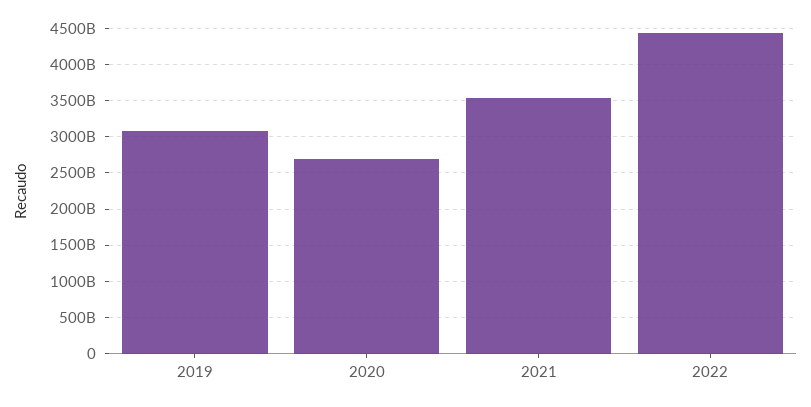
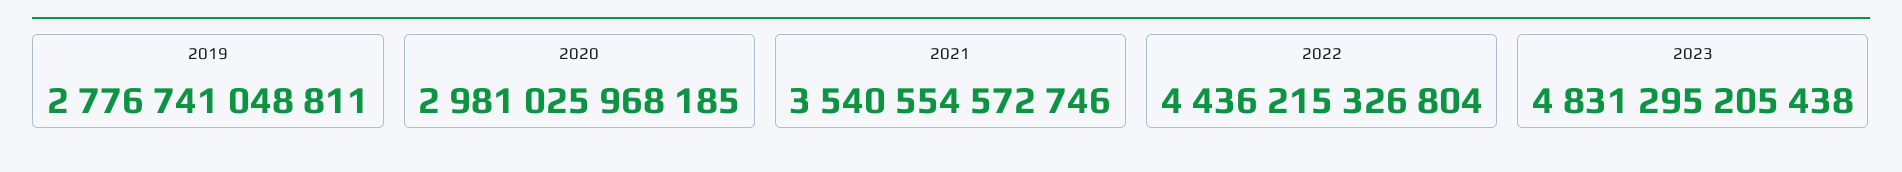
2019: 3100000000000 -> 2776741048811
2020: 2700000000000 -> 2981025968185
2023: none -> 4831295205438

